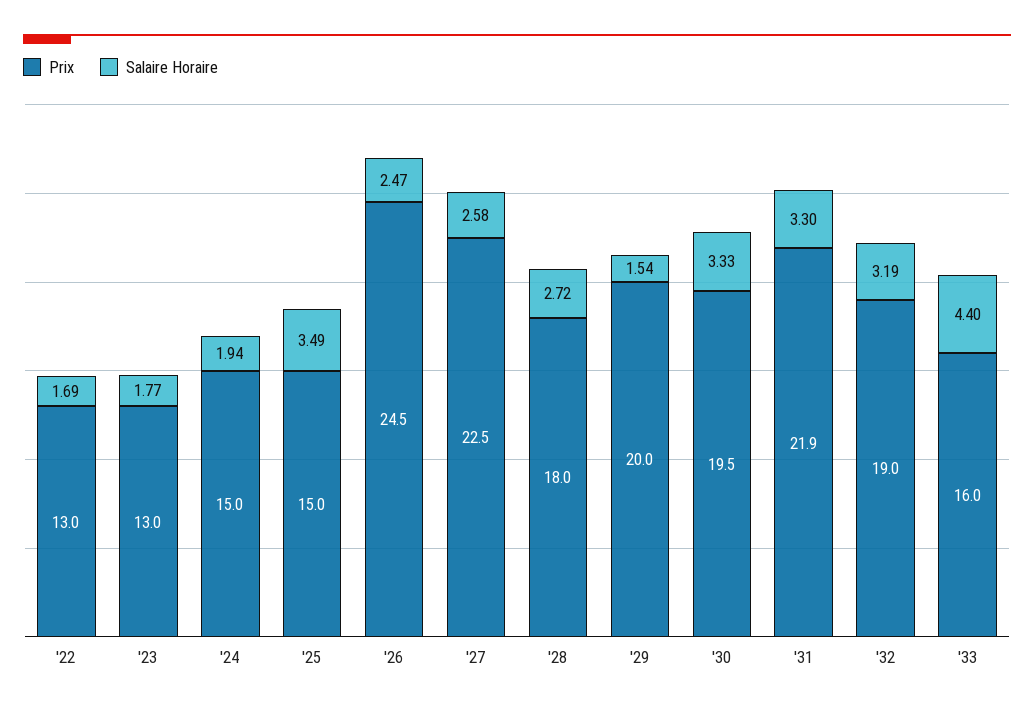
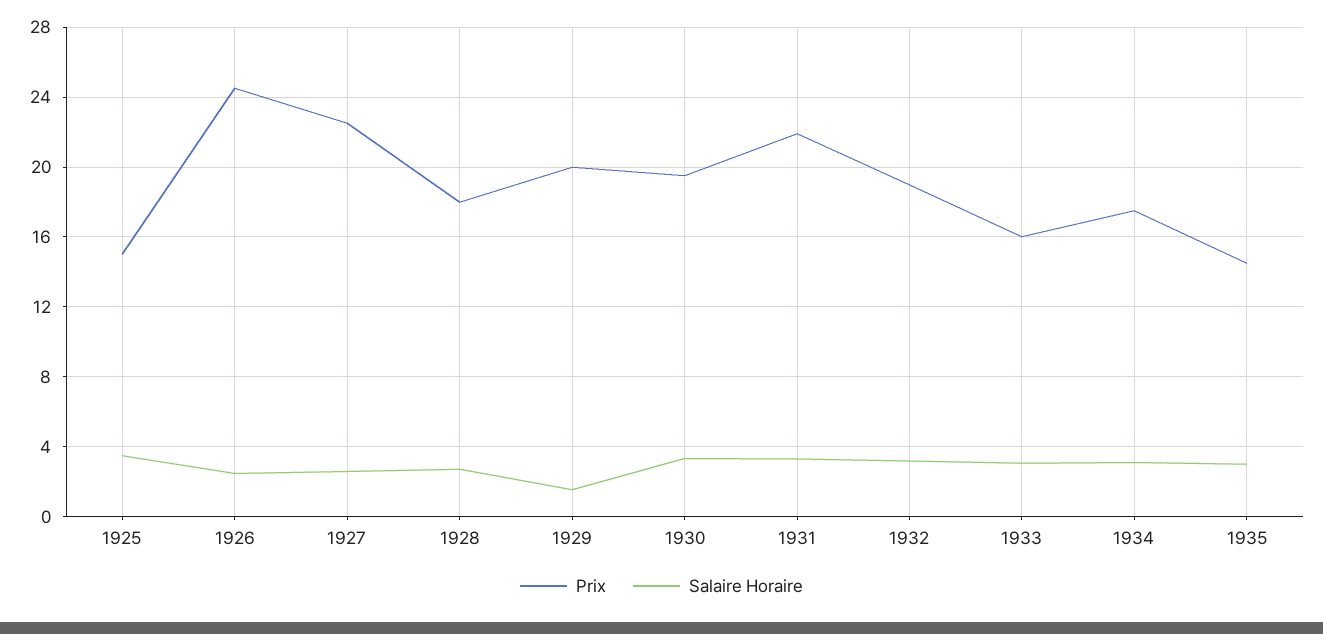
Prix, '22: 13 -> none
Salaire Horaire, '22: 1.69 -> none
Prix, '23: 13 -> none
Salaire Horaire, '23: 1.77 -> none
Prix, '24: 15 -> none
Salaire Horaire, '24: 1.94 -> none
Salaire Horaire, '33: 4.4 -> 3
Prix, 1934: none -> 17.5
Salaire Horaire, 1934: none -> 3
Prix, 1935: none -> 14.5
Salaire Horaire, 1935: none -> 3

